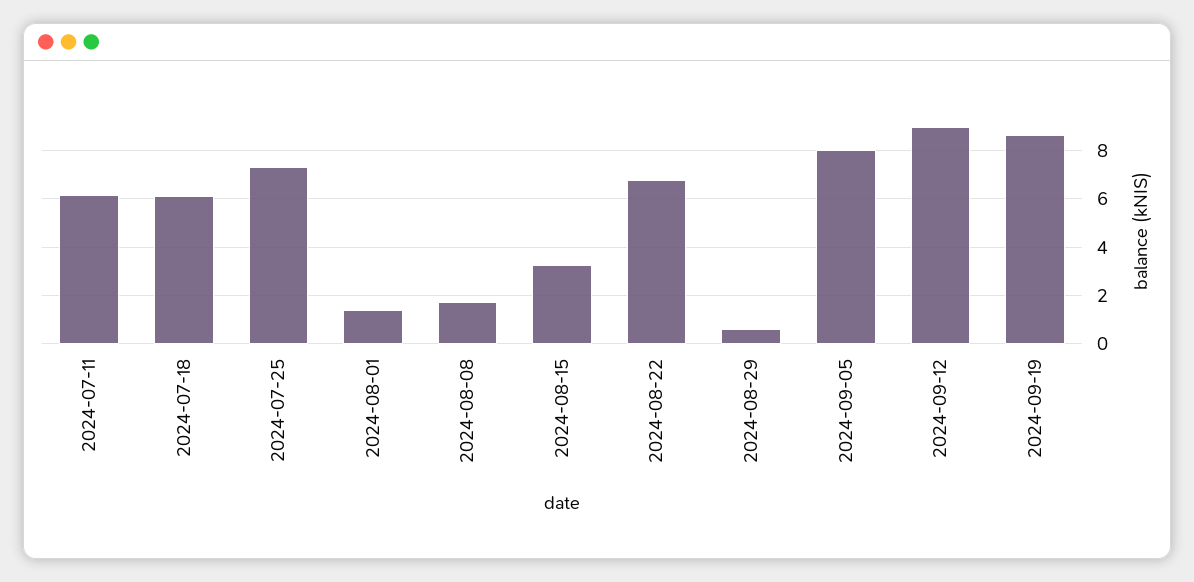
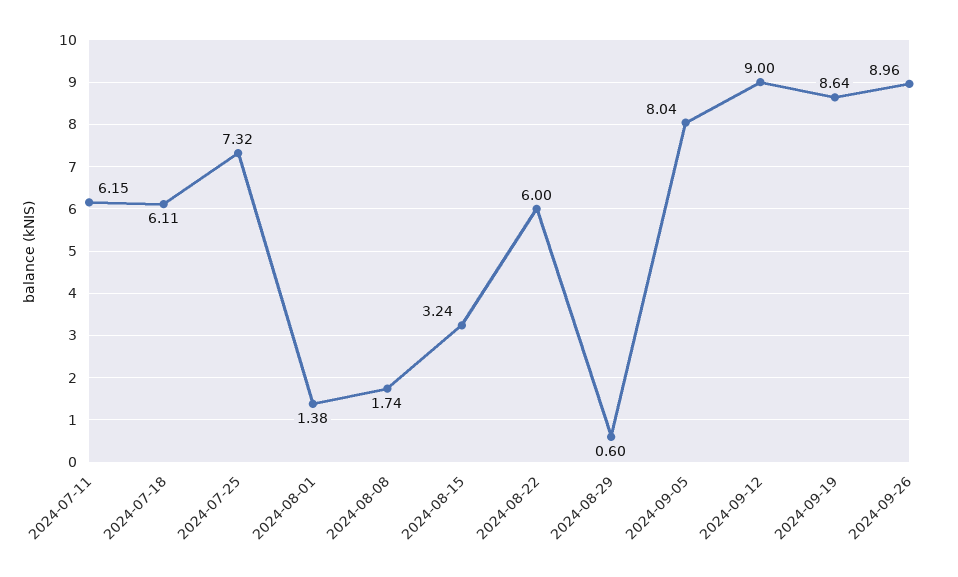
2024-08-22: 6.75 -> 6
2024-09-26: none -> 8.96

